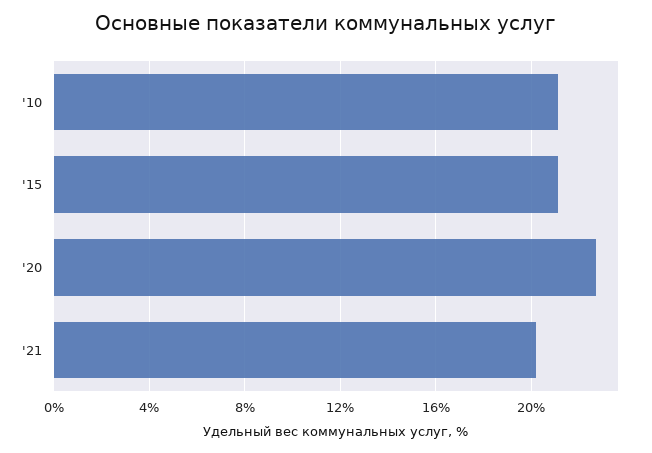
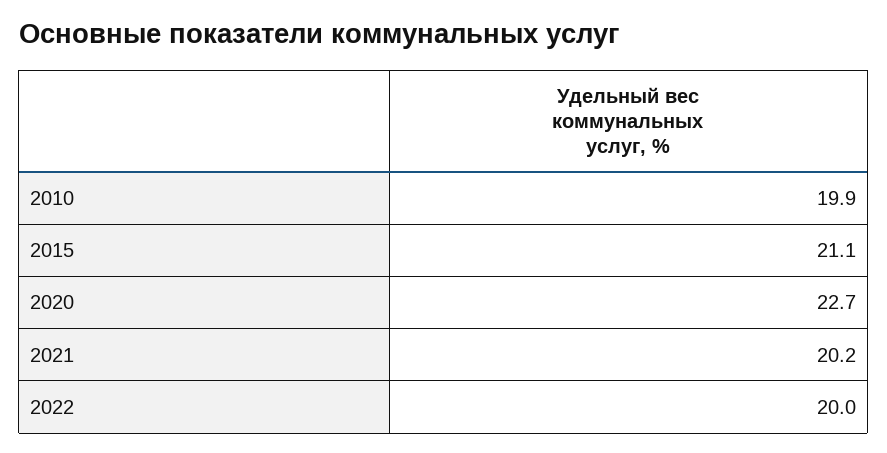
'10: 21 -> 19.9
2022: none -> 20

